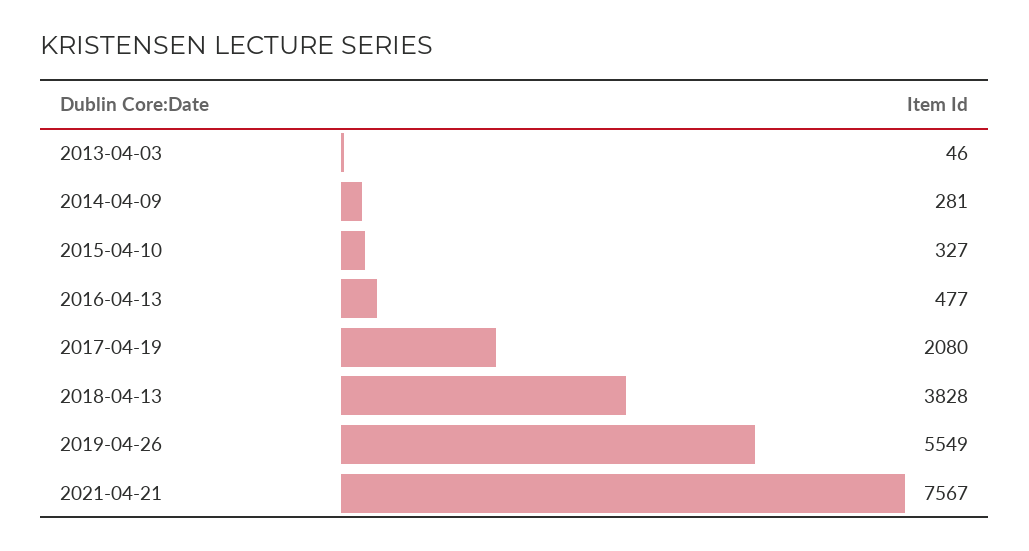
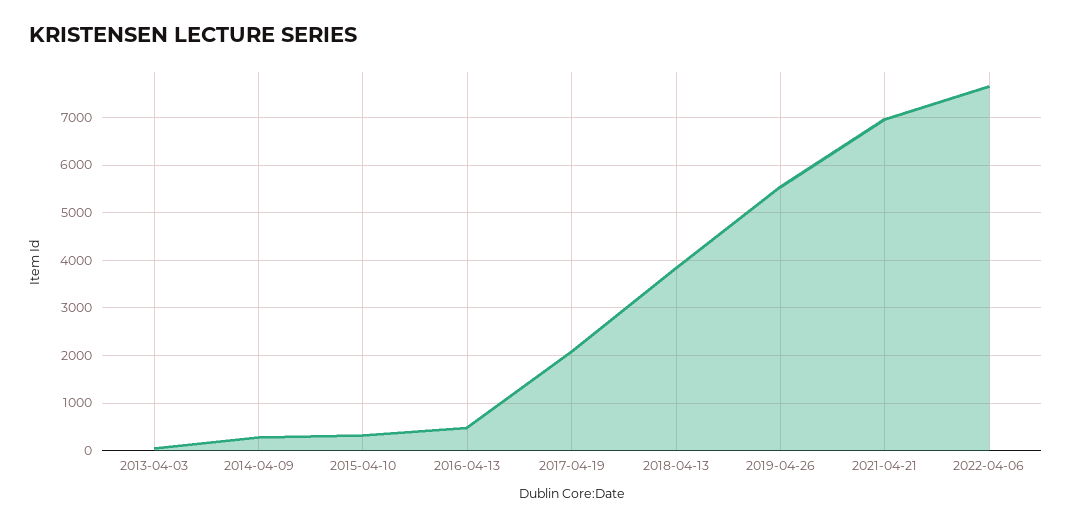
2021-04-21: 7567 -> 7000
2022-04-06: none -> 7600

